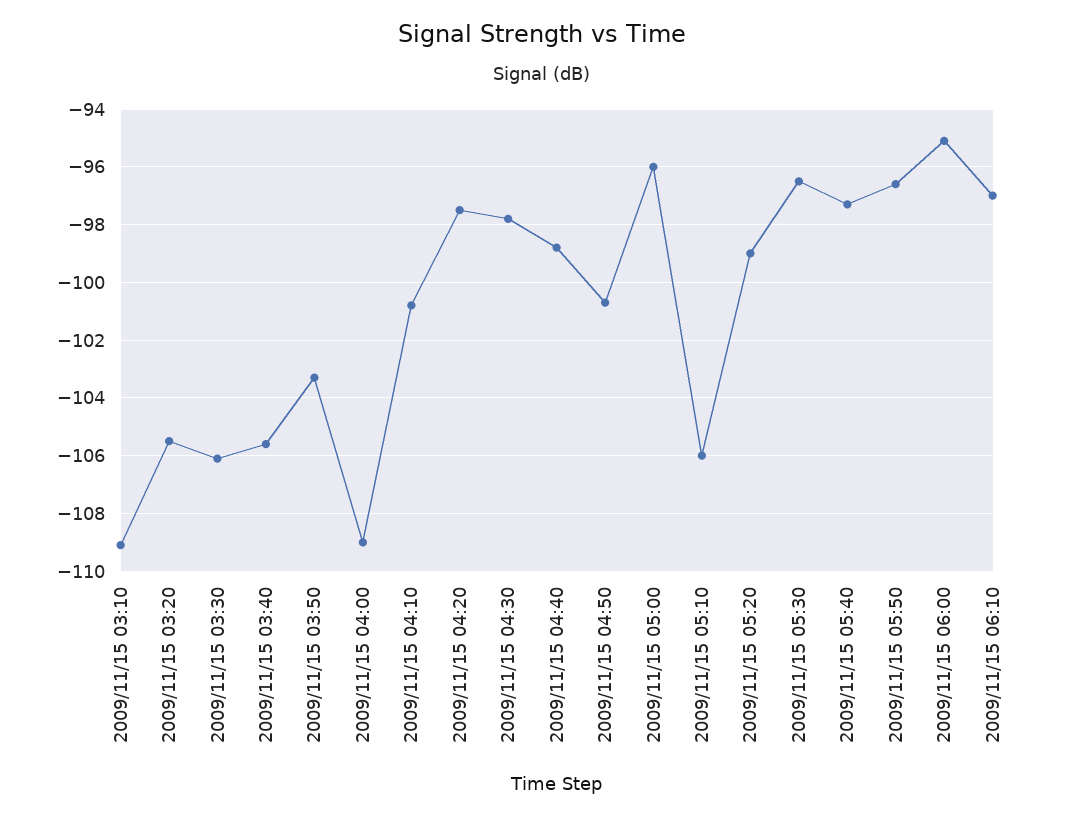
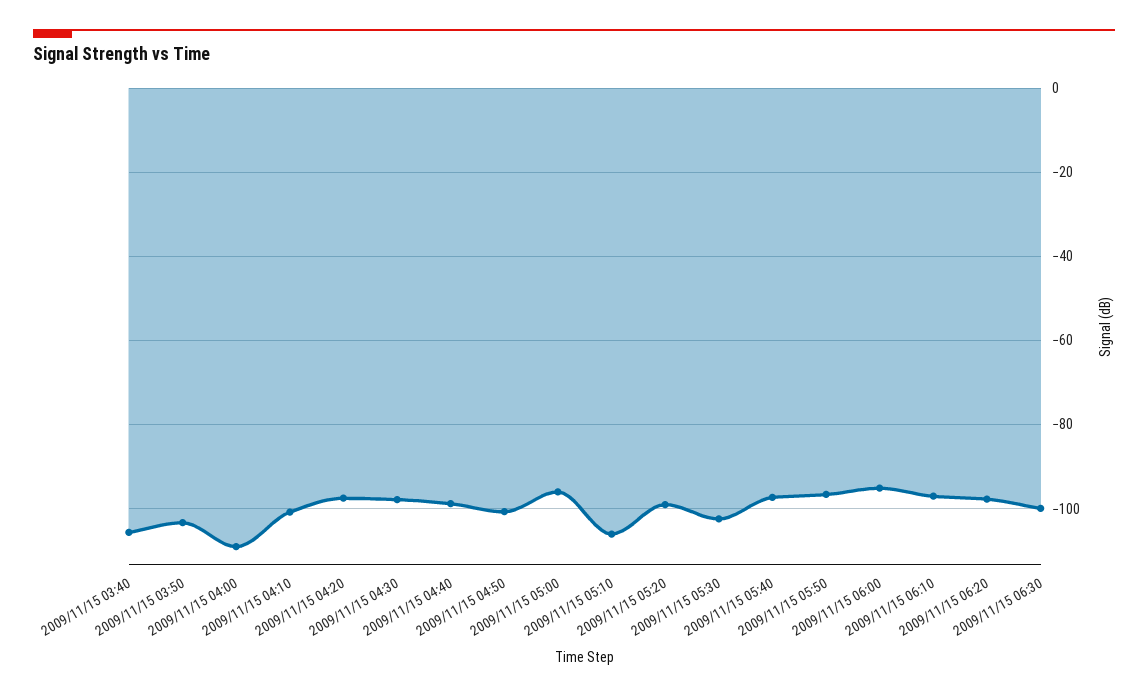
2009/11/15 03:10: -109 -> none
2009/11/15 03:20: -105.5 -> none
2009/11/15 03:30: -106 -> none
2009/11/15 05:30: -96.5 -> -102
2009/11/15 06:20: none -> -98
2009/11/15 06:30: none -> -100

